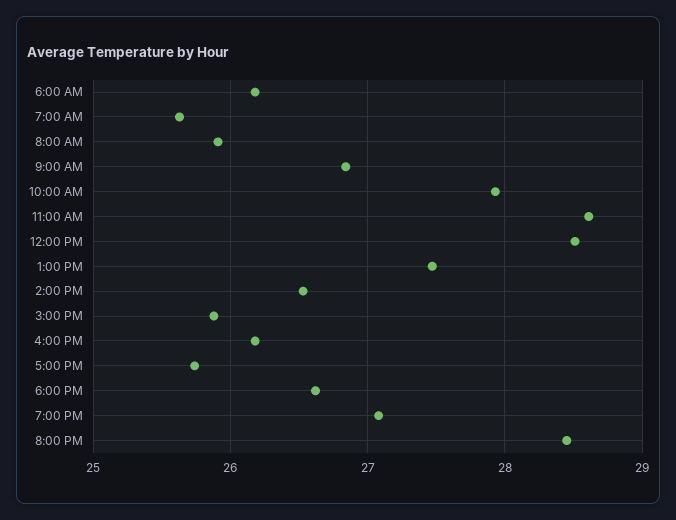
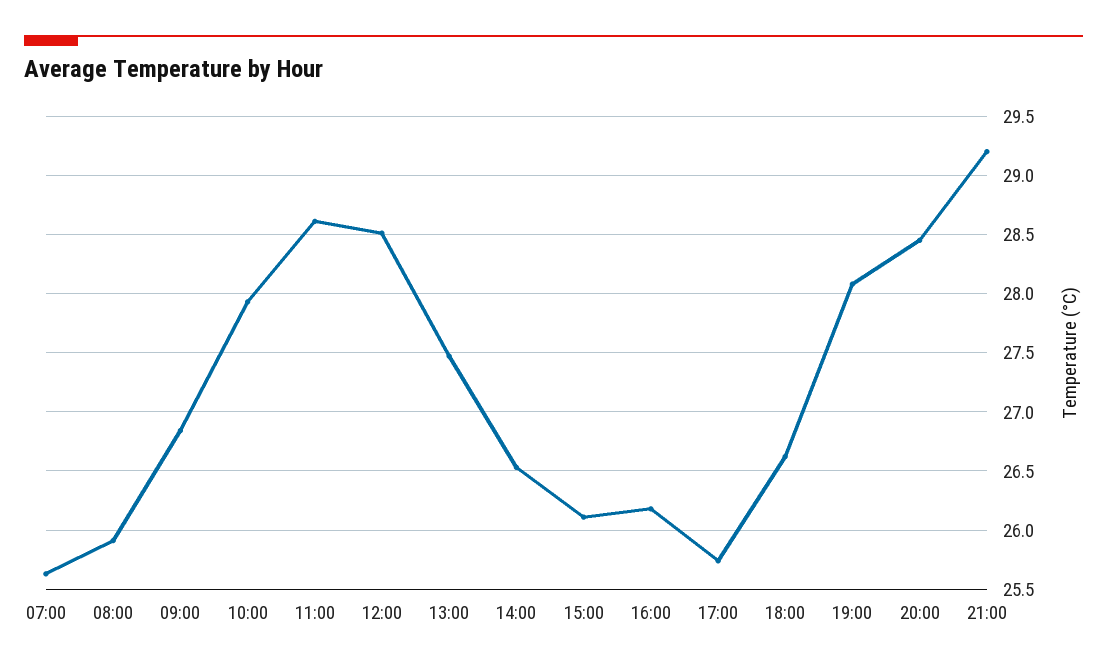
6:00 AM: 26.2 -> none
3:00 PM: 25.9 -> 26.1
7:00 PM: 27.1 -> 28.1
21:00: none -> 29.2

